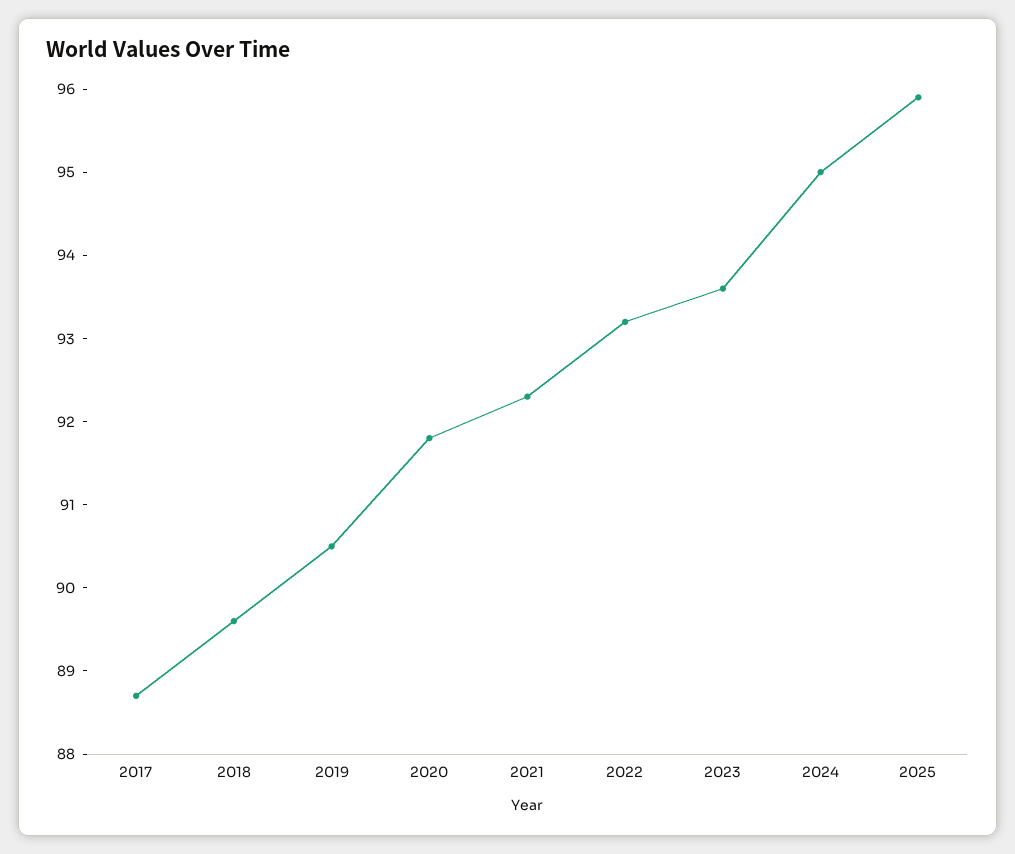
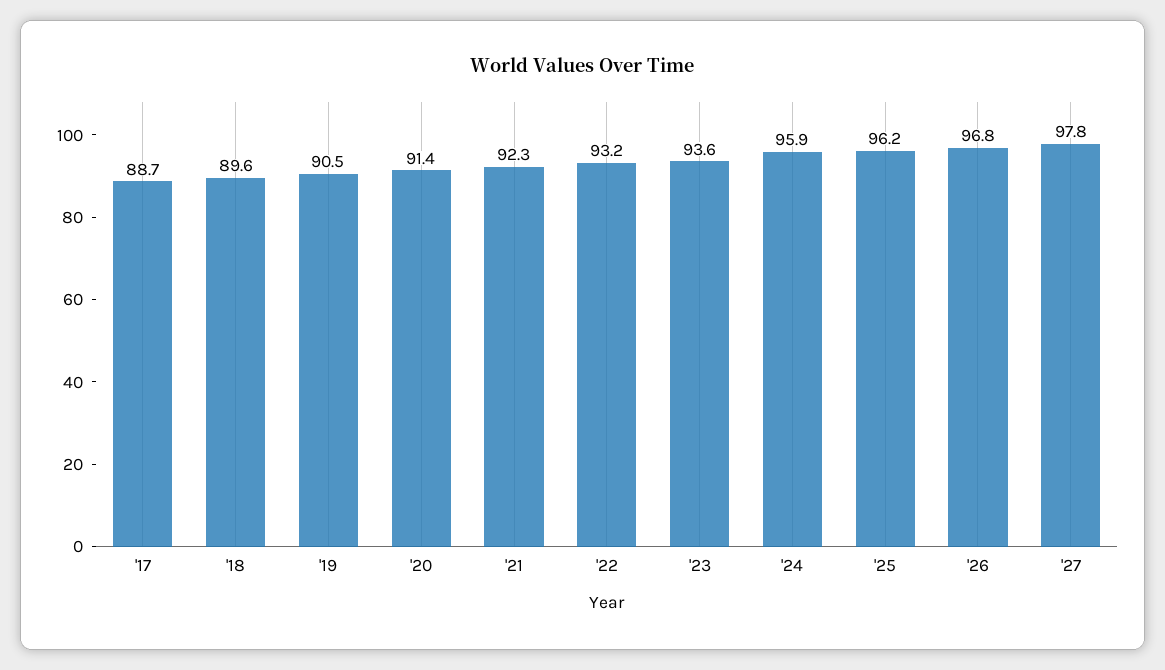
2020: 91.8 -> 91.4
2024: 95 -> 95.9
2025: 95.9 -> 96.2
'26: none -> 96.8
'27: none -> 97.8

